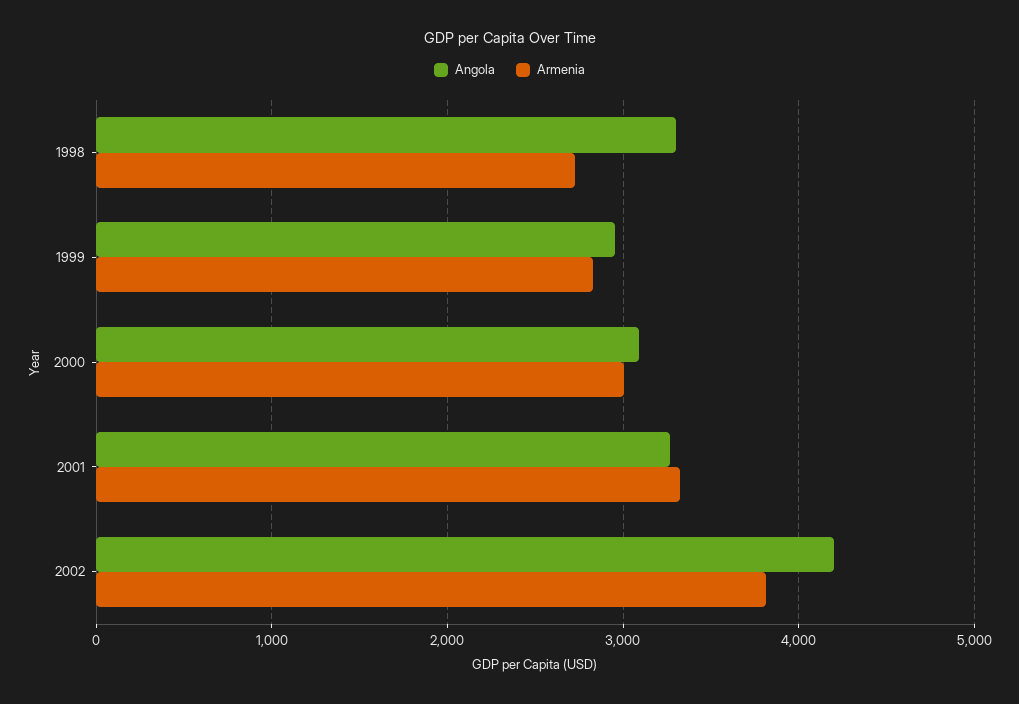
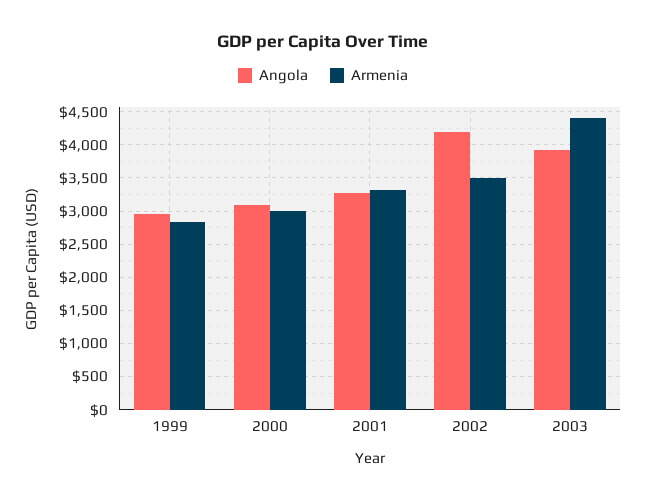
Angola, 1998: 3300 -> none
Armenia, 1998: 2700 -> none
Armenia, 2002: 3800 -> 3500
Angola, 2003: none -> 3900
Armenia, 2003: none -> 4400

